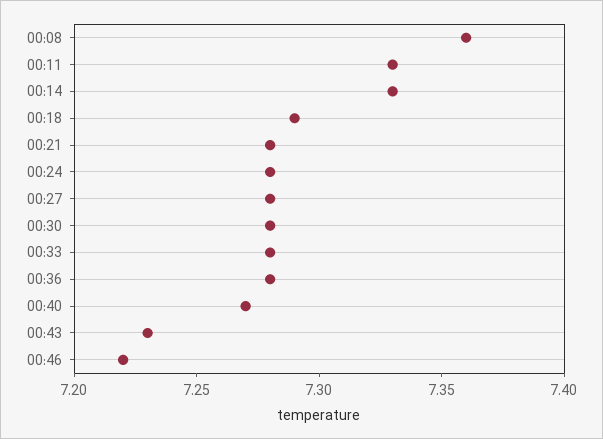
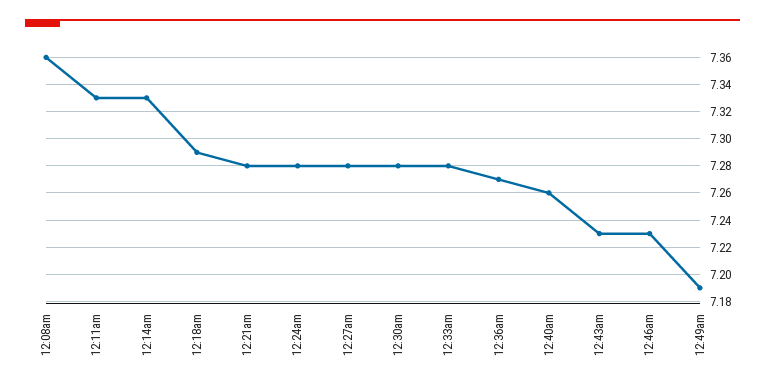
00:36: 7.28 -> 7.27
00:40: 7.27 -> 7.26
00:46: 7.22 -> 7.23
12:49am: none -> 7.19

